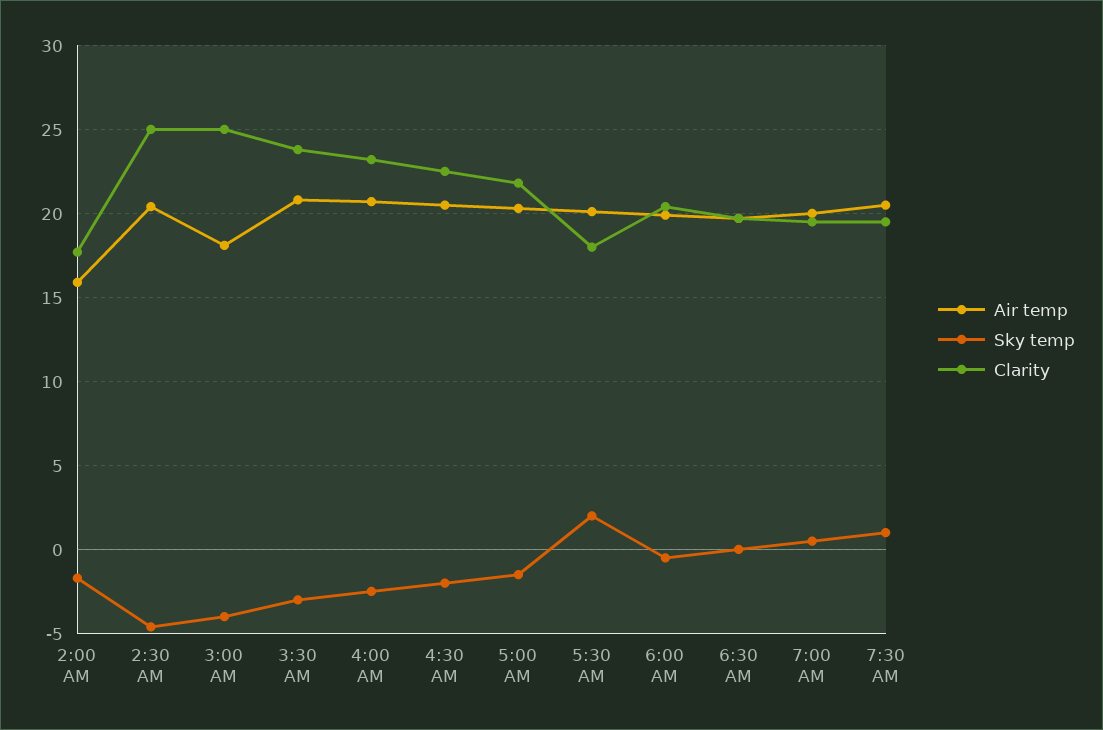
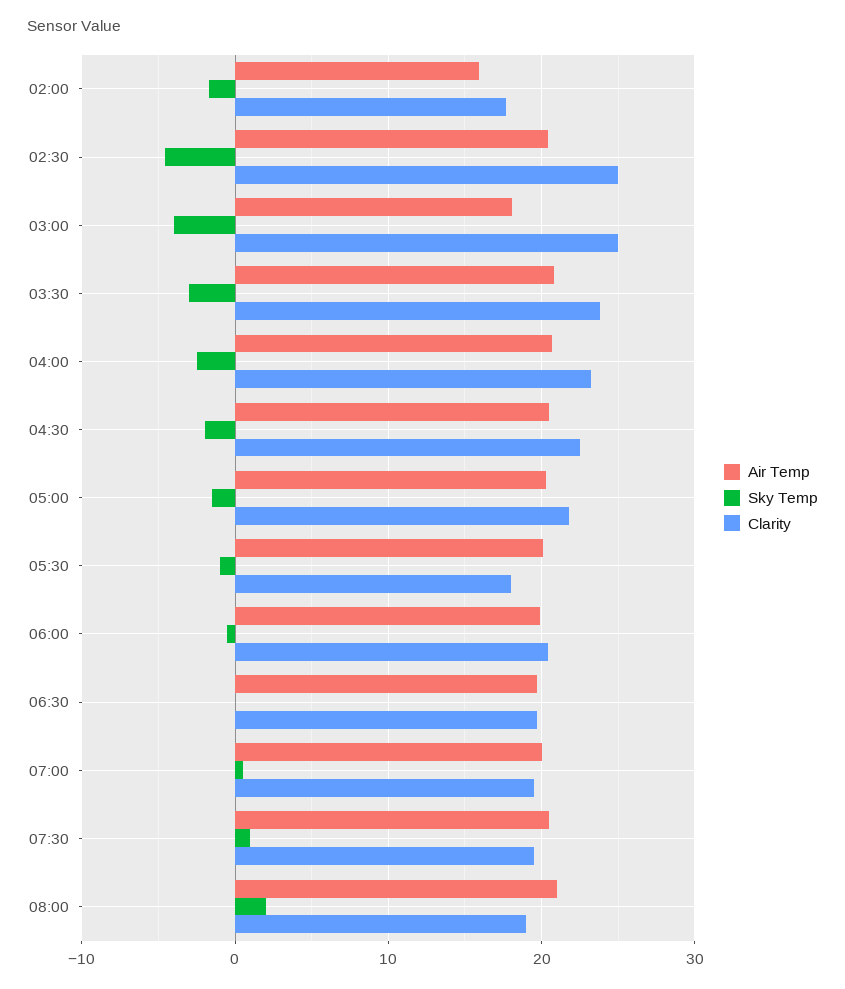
Sky temp, 5:30 AM: 2 -> -1
Air temp, 08:00: none -> 21
Sky temp, 08:00: none -> 2
Clarity, 08:00: none -> 19

